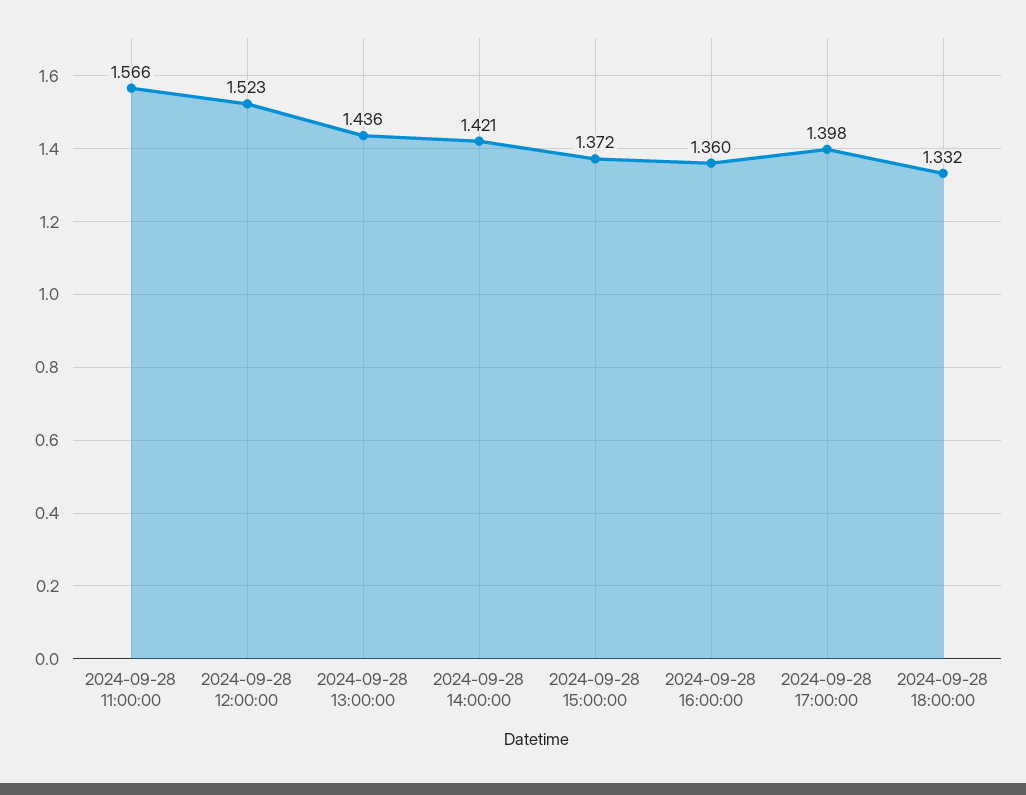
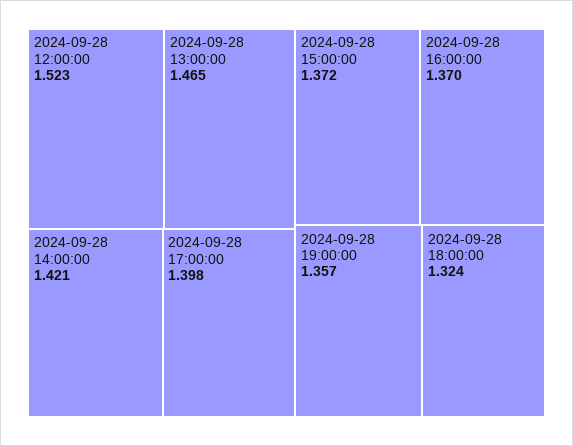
2024-09-28 11:00:00: 1.566 -> none
2024-09-28 13:00:00: 1.436 -> 1.465
2024-09-28 16:00:00: 1.36 -> 1.37
2024-09-28 18:00:00: 1.332 -> 1.324
2024-09-28 19:00:00: none -> 1.357

